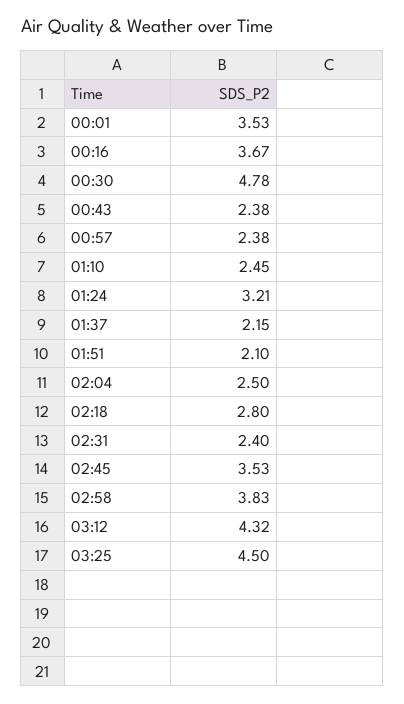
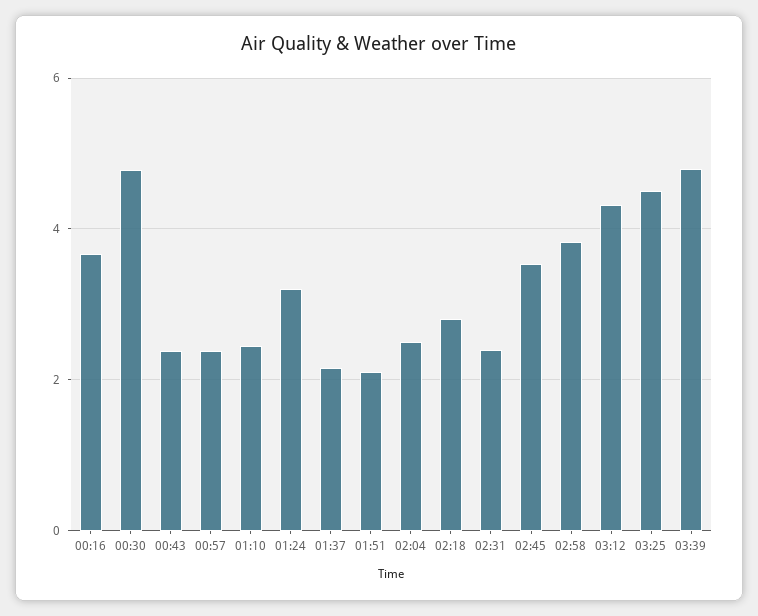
00:01: 3.53 -> none
03:39: none -> 4.8

